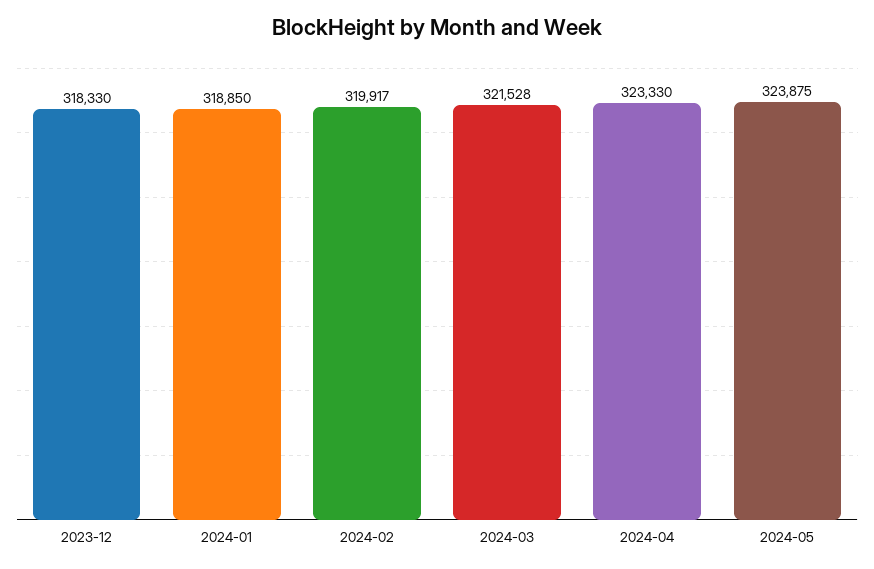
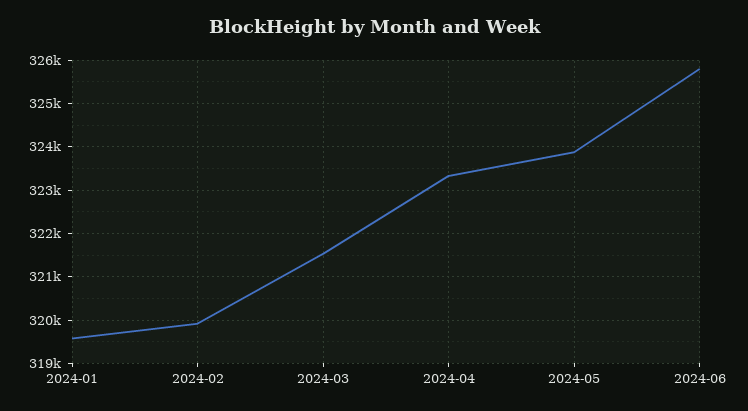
2023-12: 318330 -> none
2024-01: 318850 -> 319600
2024-06: none -> 325800

